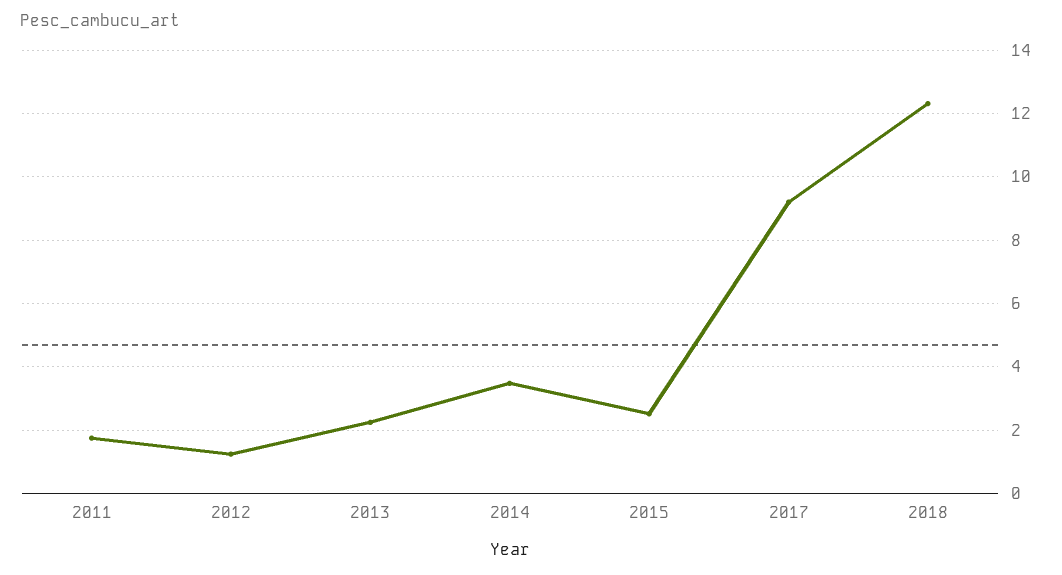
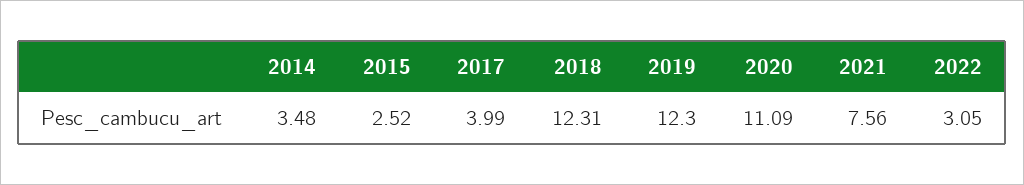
2011: 1.8 -> none
2012: 1.2 -> none
2013: 2.2 -> none
2017: 9.2 -> 3.99
2019: none -> 12.3
2020: none -> 11.09
2021: none -> 7.56
2022: none -> 3.05

